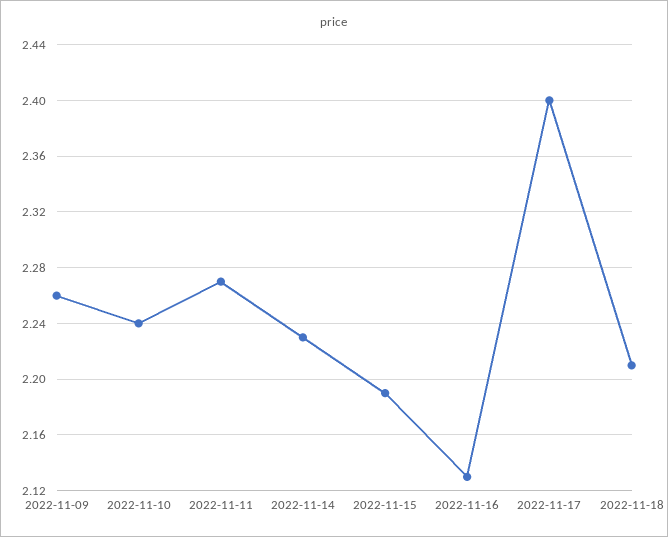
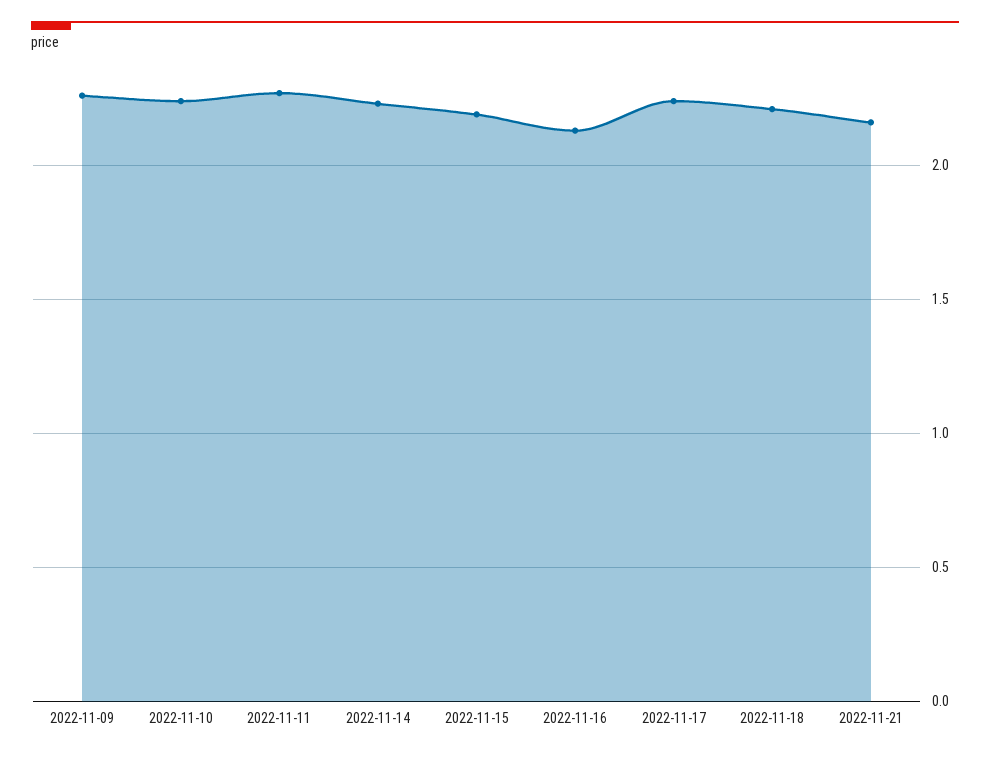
2022-11-17: 2.4 -> 2.25
2022-11-21: none -> 2.15

